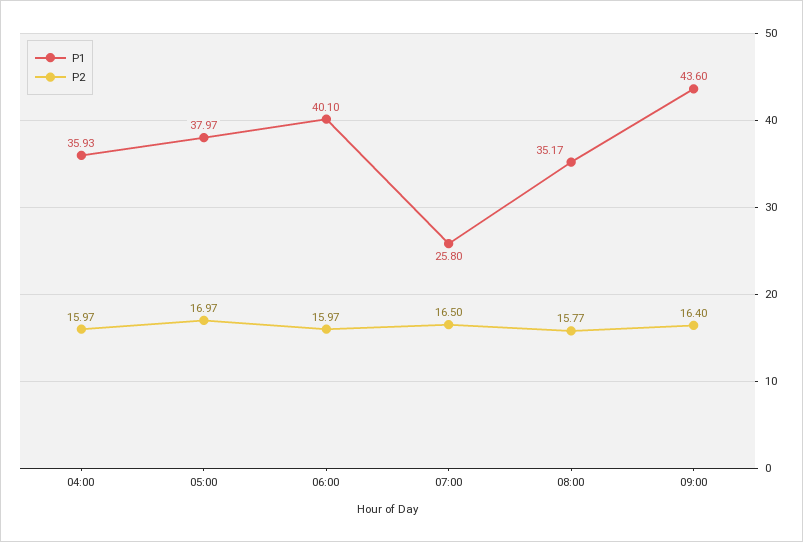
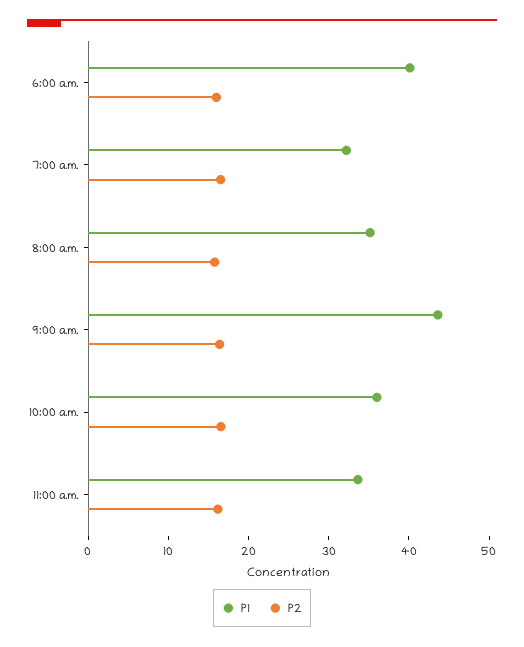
P1, 04:00: 35.93 -> none
P2, 04:00: 15.97 -> none
P1, 05:00: 37.97 -> none
P2, 05:00: 16.97 -> none
P1, 07:00: 25.8 -> 32
P1, 10:00 a.m.: none -> 36
P2, 10:00 a.m.: none -> 16
P1, 11:00 a.m.: none -> 34
P2, 11:00 a.m.: none -> 16

